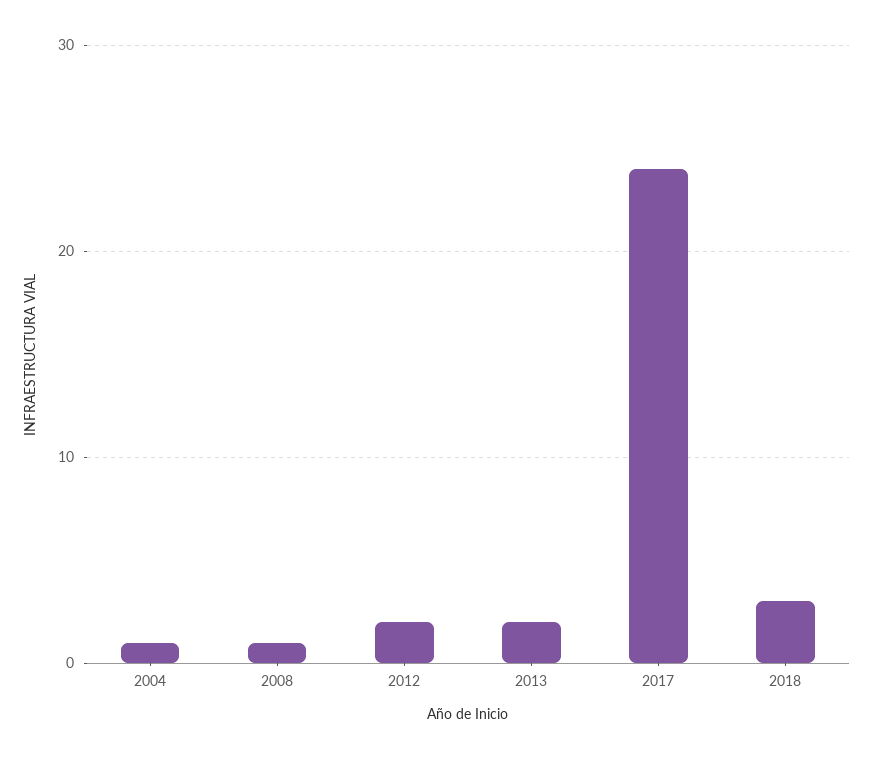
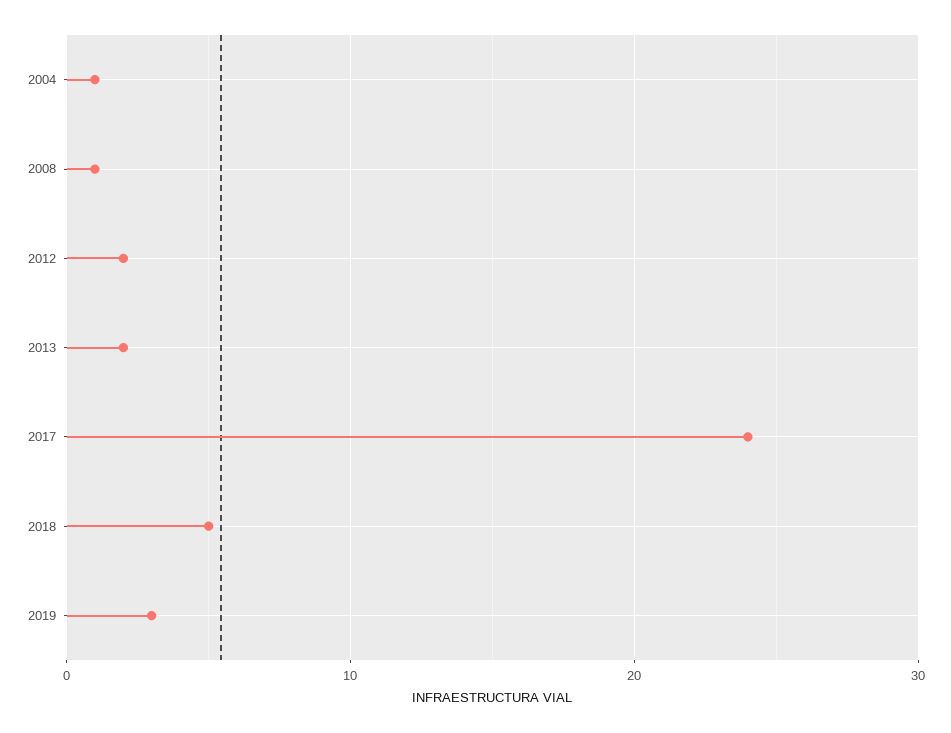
2018: 3 -> 5
2019: none -> 3

